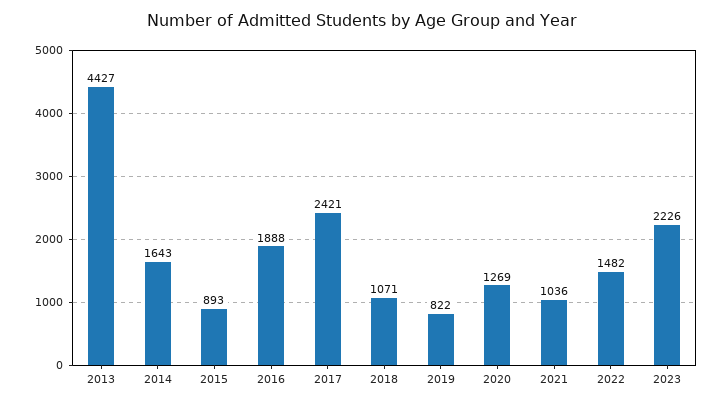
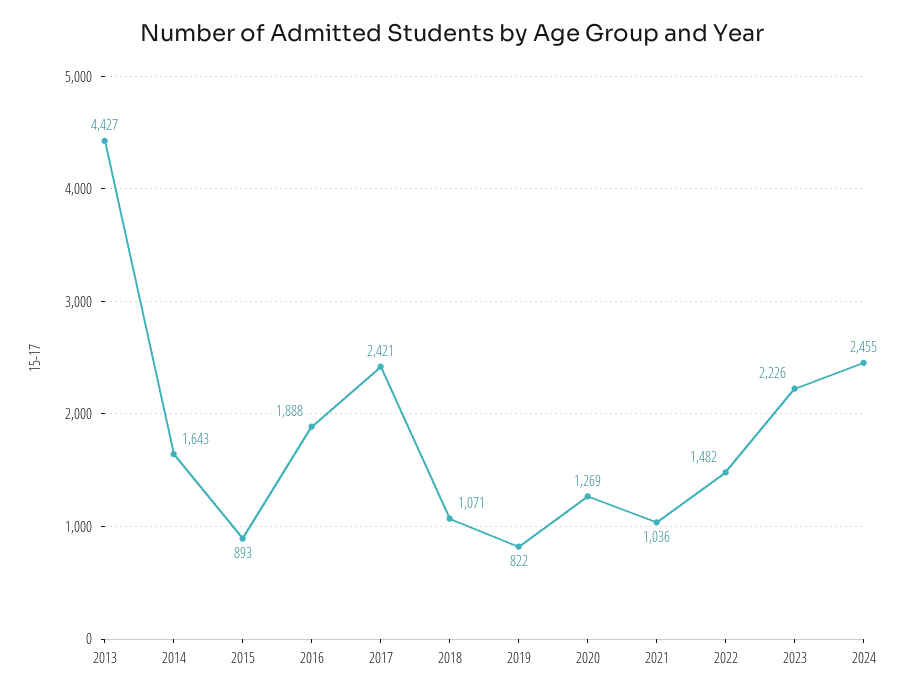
2024: none -> 2455

